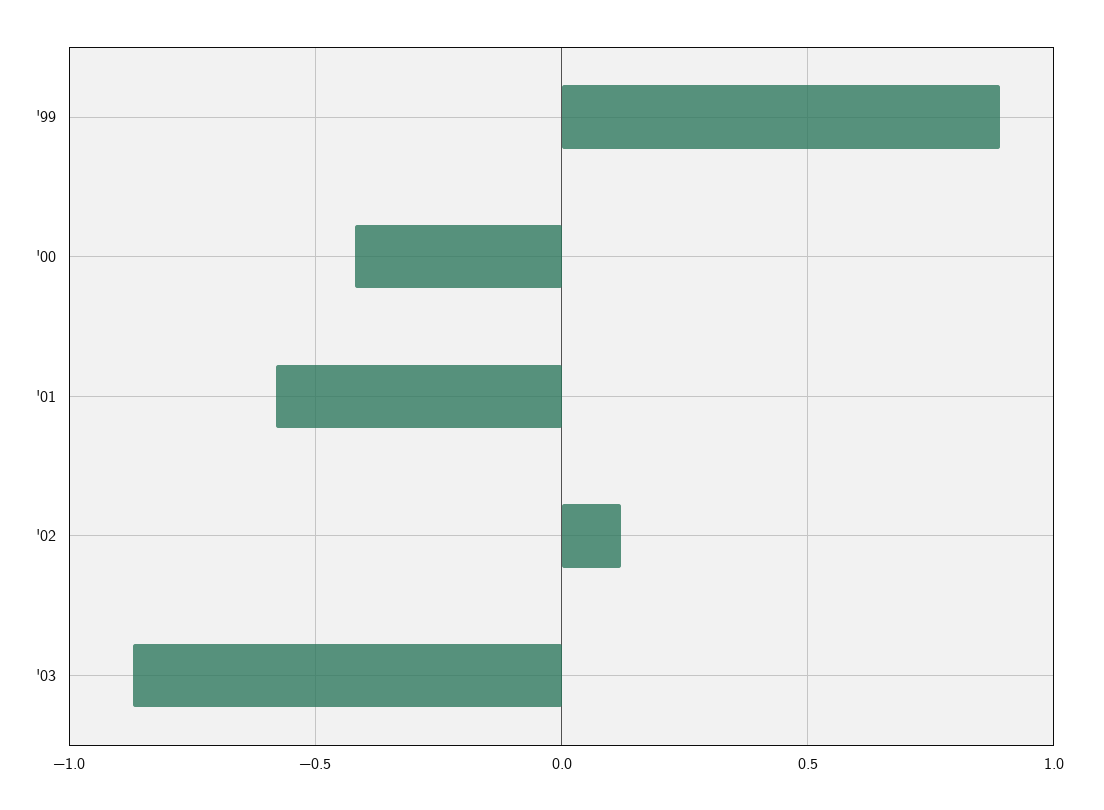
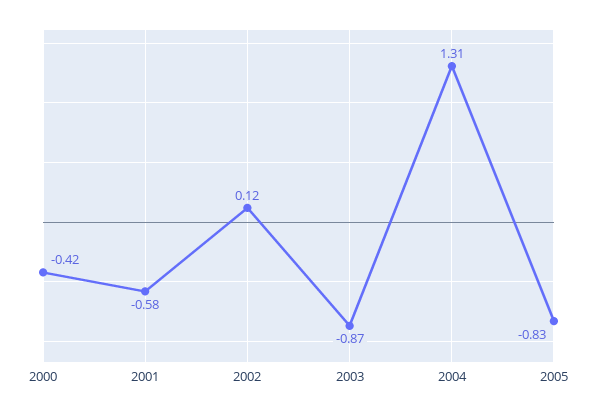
'99: 0.9 -> none
2004: none -> 1.31
2005: none -> -0.83

